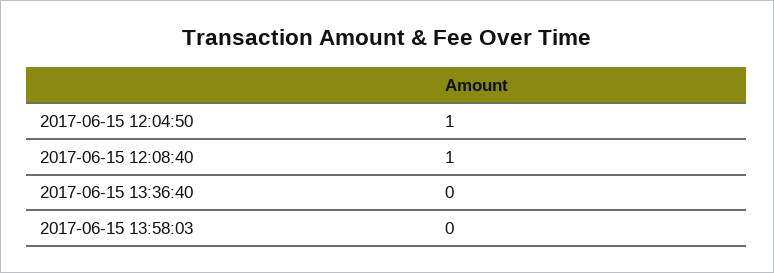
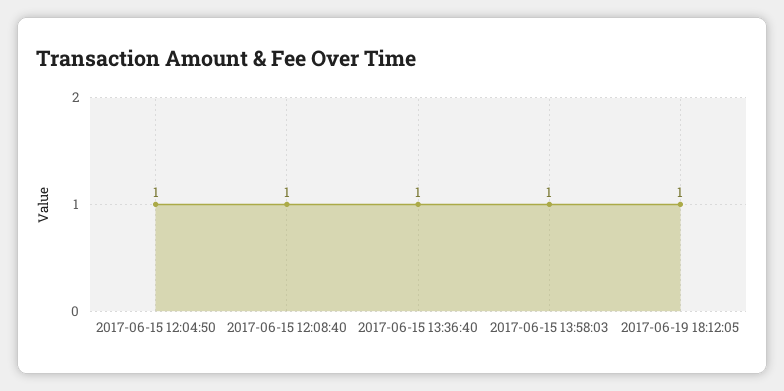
2017-06-15 13:36:40: 0 -> 1
2017-06-15 13:58:03: 0 -> 1
2017-06-19 18:12:05: none -> 1

